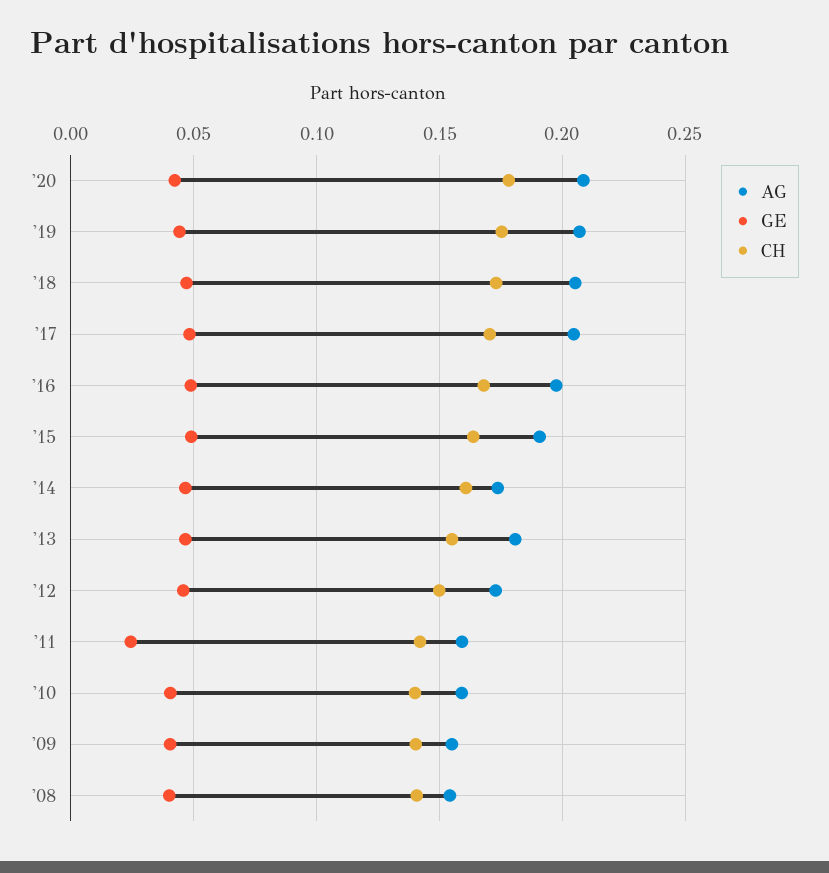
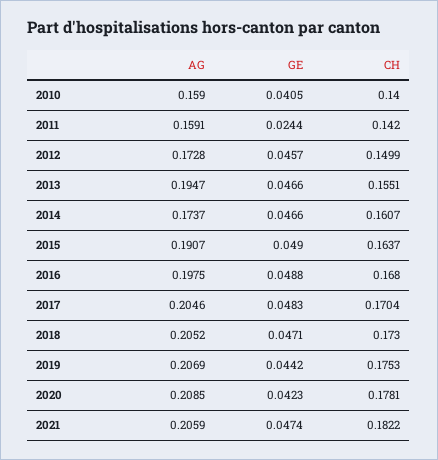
AG, '13: 0.18 -> 0.1947
AG, '09: 0.155 -> none
GE, '09: 0.04 -> none
CH, '09: 0.14 -> none
AG, '08: 0.155 -> none
GE, '08: 0.04 -> none
CH, '08: 0.14 -> none
AG, 2021: none -> 0.2059
GE, 2021: none -> 0.0474
CH, 2021: none -> 0.1822

